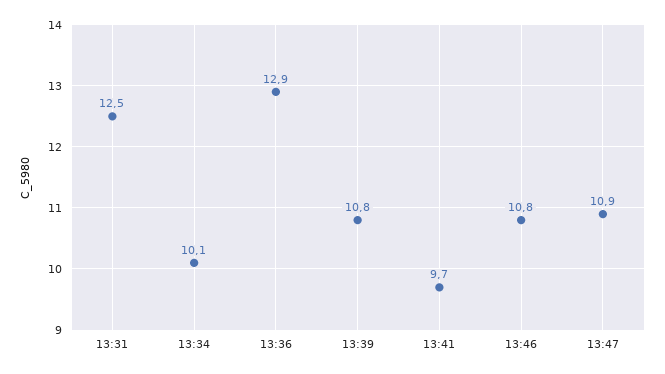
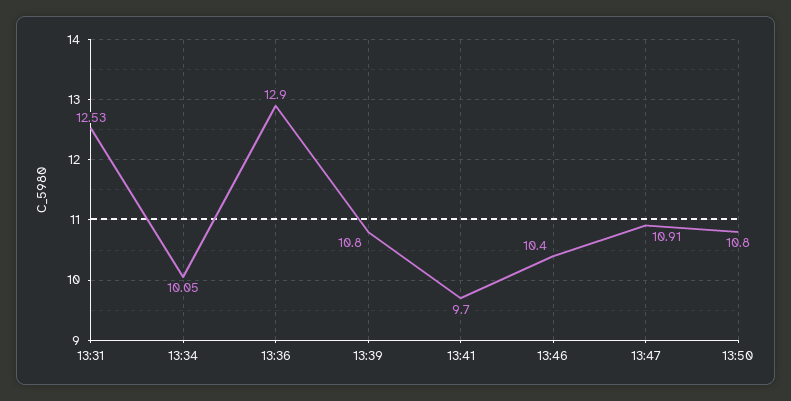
13:46: 10.8 -> 10.4
13:50: none -> 10.8

